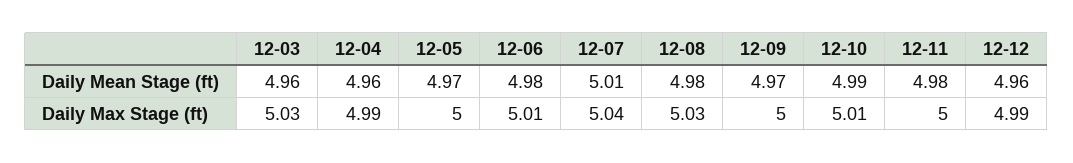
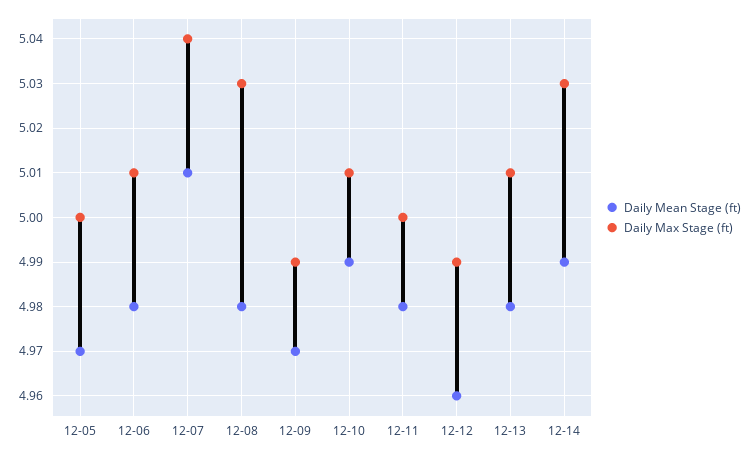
Daily Mean Stage (ft), 12-03: 4.96 -> none
Daily Mean Stage (ft), 12-04: 4.96 -> none
Daily Max Stage (ft), 12-03: 5.03 -> none
Daily Max Stage (ft), 12-04: 4.99 -> none
Daily Max Stage (ft), 12-09: 5 -> 4.99
Daily Mean Stage (ft), 12-13: none -> 4.98
Daily Max Stage (ft), 12-13: none -> 5.01
Daily Mean Stage (ft), 12-14: none -> 4.99
Daily Max Stage (ft), 12-14: none -> 5.03

